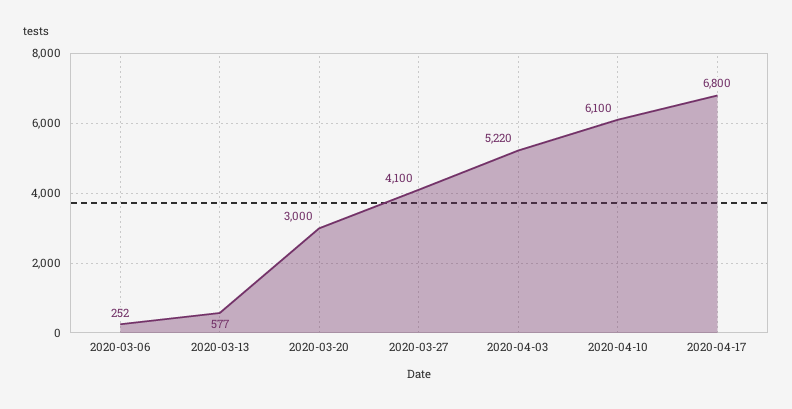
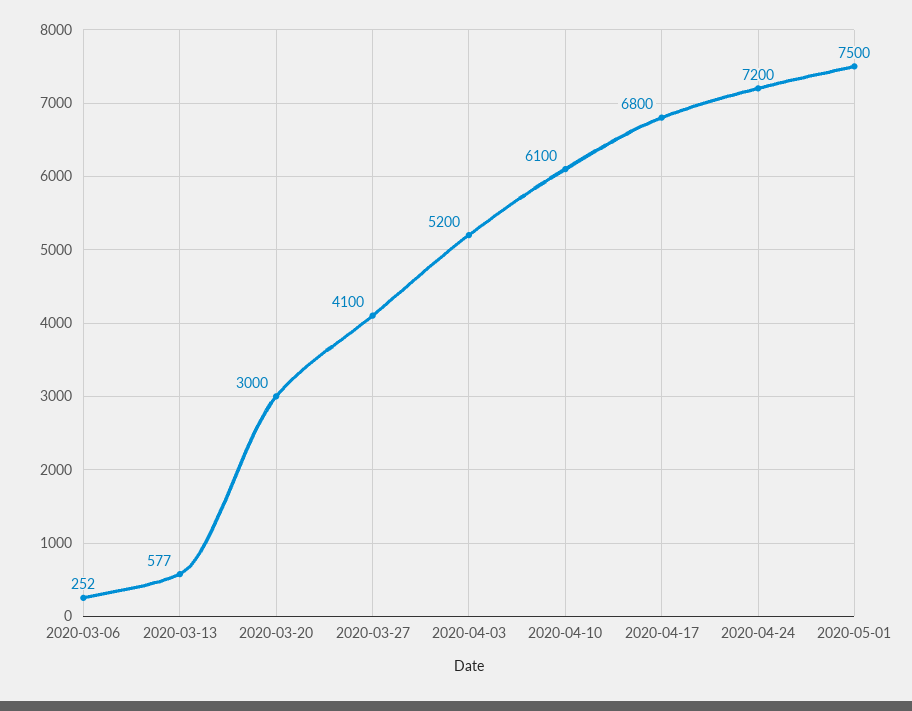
2020-04-03: 5220 -> 5200
2020-04-24: none -> 7200
2020-05-01: none -> 7500

